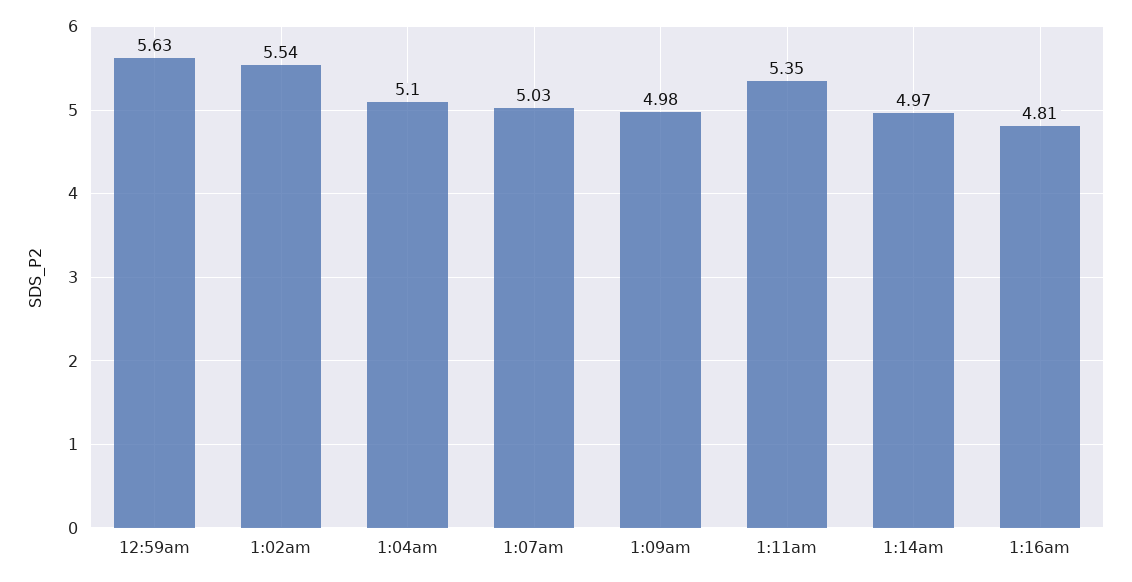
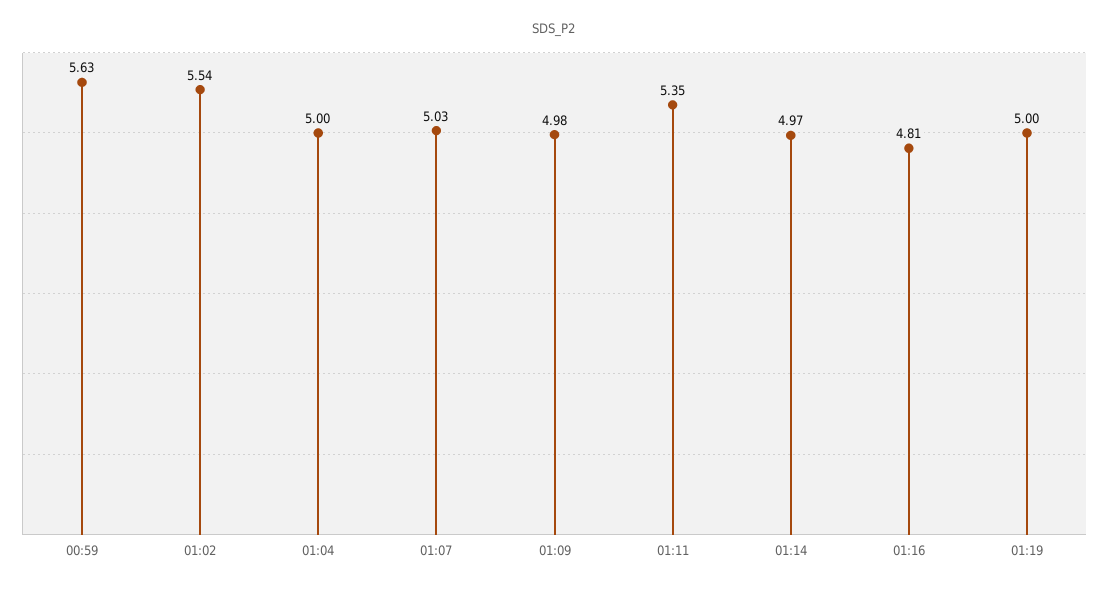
1:04am: 5.1 -> 5
01:19: none -> 5

